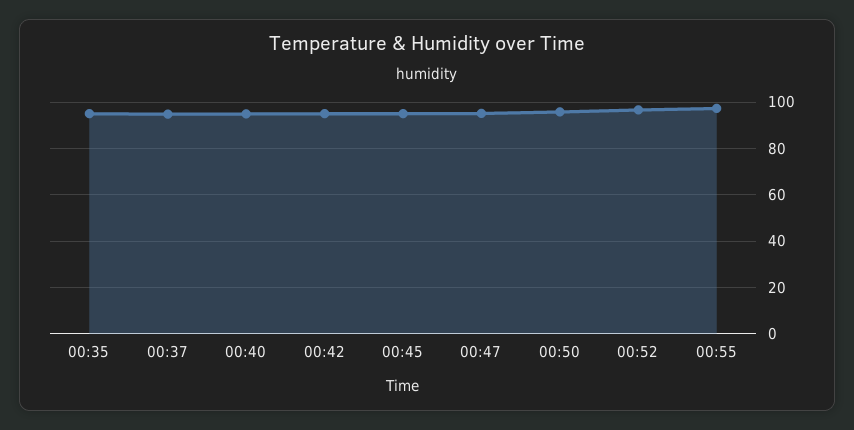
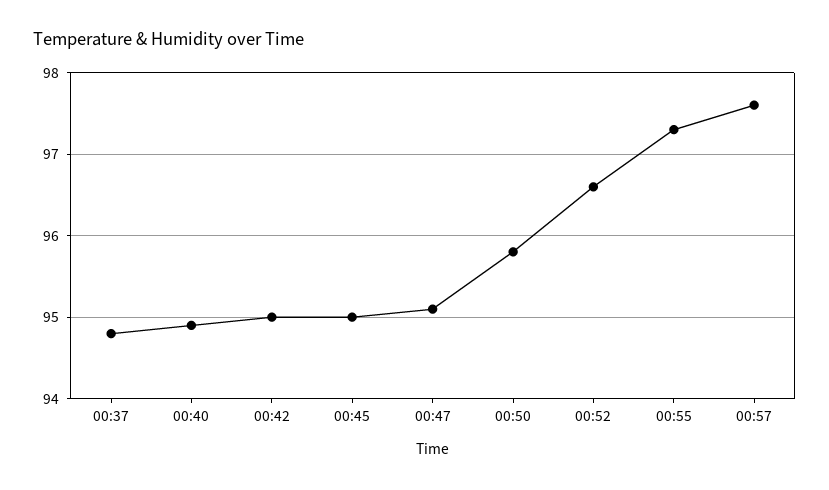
00:35: 95 -> none
00:57: none -> 97.6

